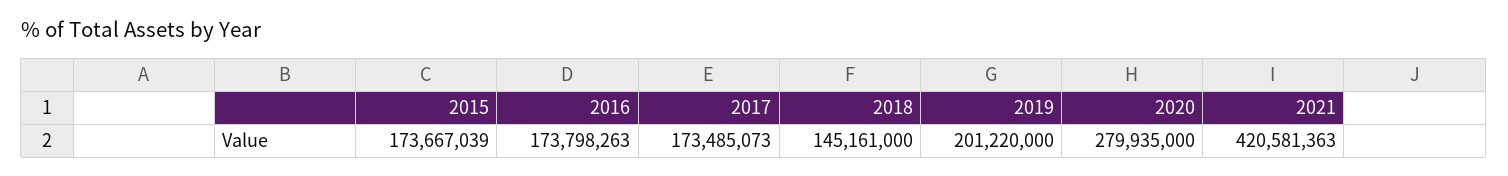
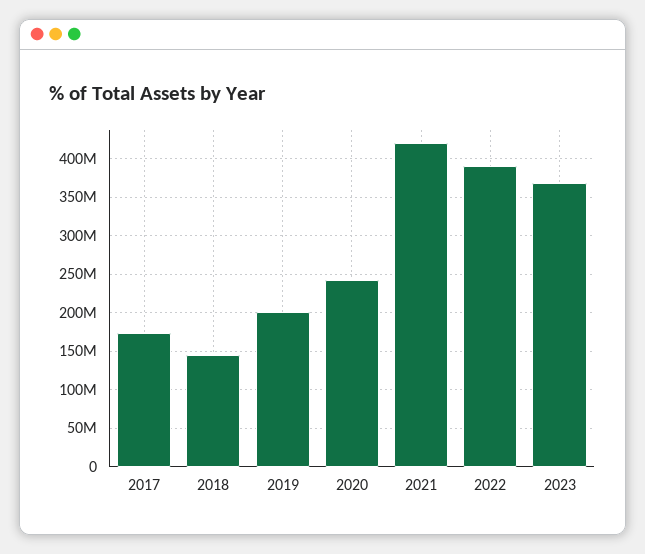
2015: 173667039 -> none
2016: 173798263 -> none
2020: 279935000 -> 240000000
2022: none -> 390000000
2023: none -> 370000000

